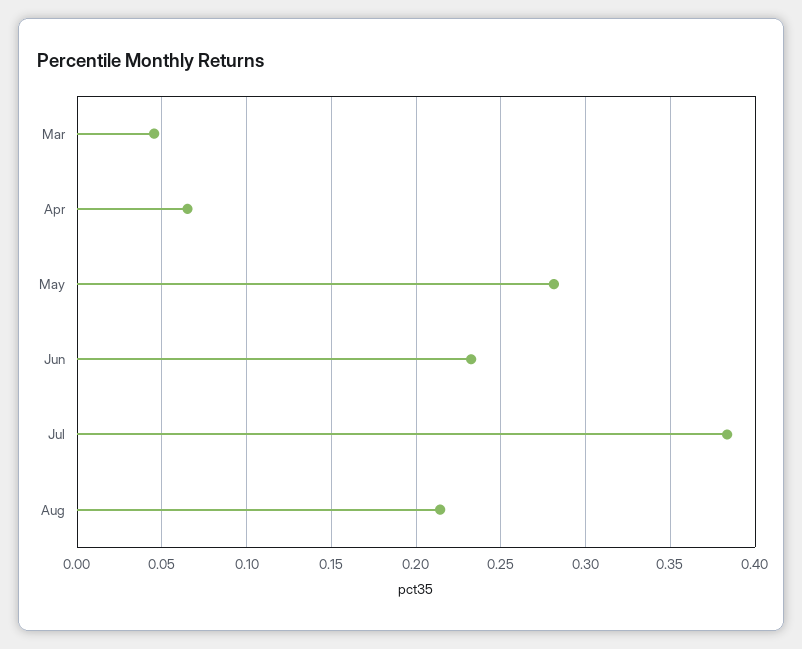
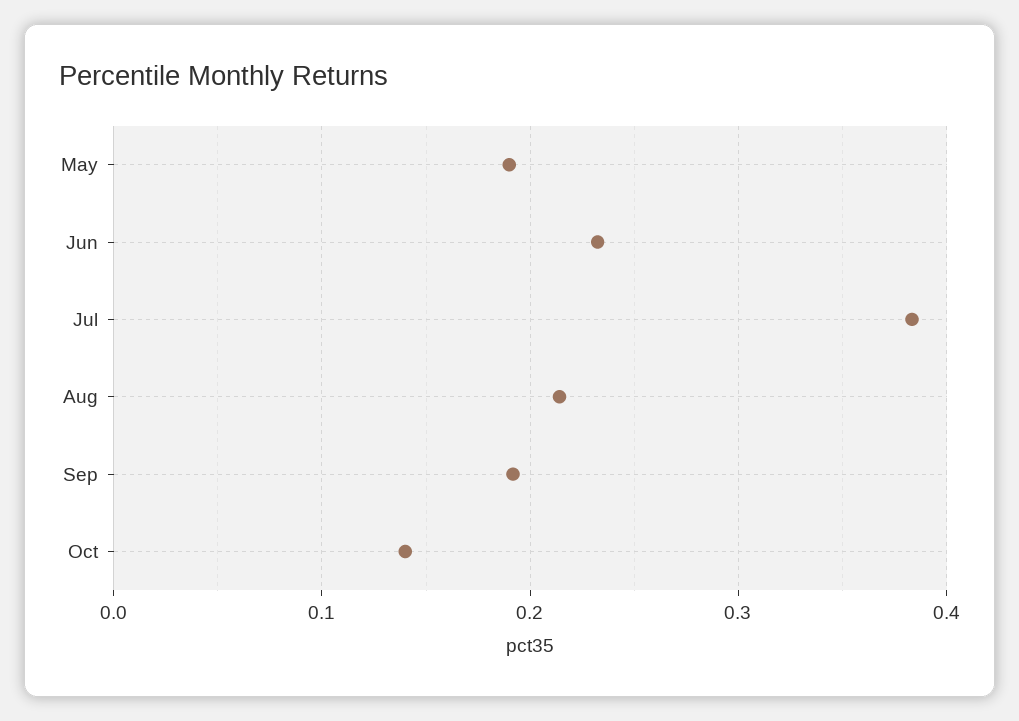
Mar: 0.045 -> none
Apr: 0.065 -> none
May: 0.28 -> 0.19
Sep: none -> 0.19
Oct: none -> 0.14

